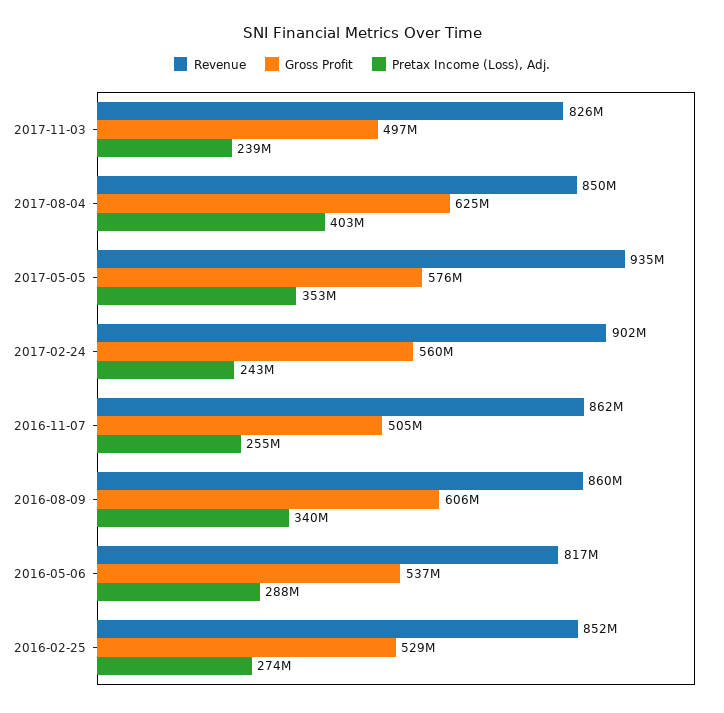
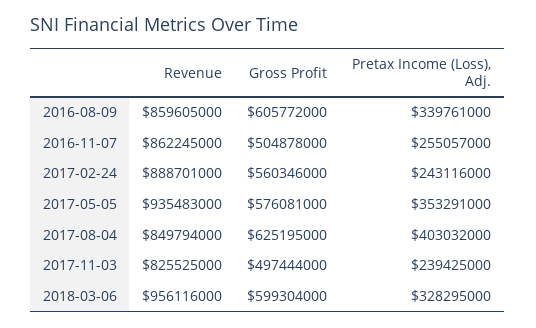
Revenue, 2017-02-24: 902000000 -> 888701000
Revenue, 2016-05-06: 817000000 -> none
Gross Profit, 2016-05-06: 537000000 -> none
Pretax Income (Loss), Adj., 2016-05-06: 288000000 -> none
Revenue, 2016-02-25: 852000000 -> none
Gross Profit, 2016-02-25: 529000000 -> none
Pretax Income (Loss), Adj., 2016-02-25: 274000000 -> none
Revenue, 2018-03-06: none -> 956116000
Gross Profit, 2018-03-06: none -> 599304000
Pretax Income (Loss), Adj., 2018-03-06: none -> 328295000

